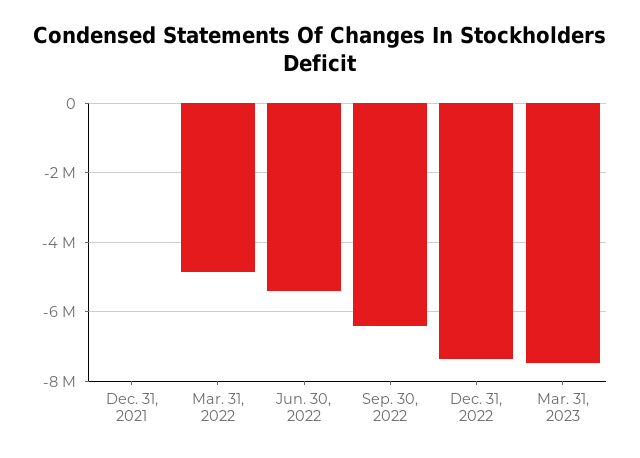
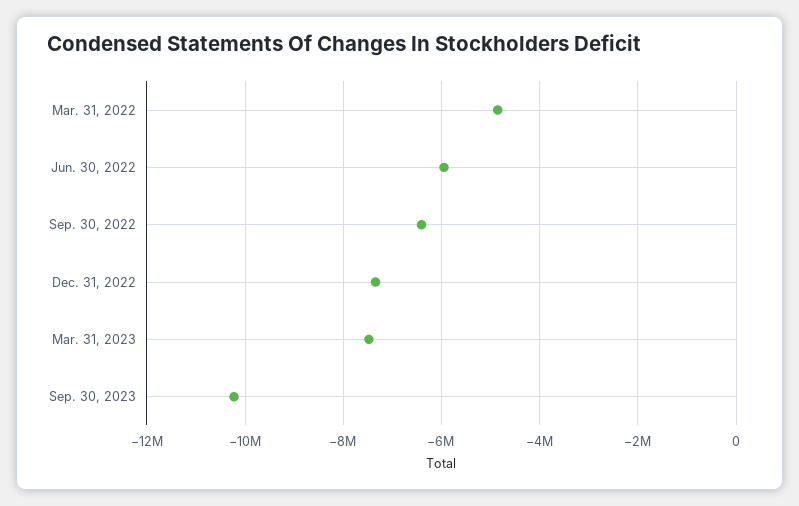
Dec. 31, 2021: 0 -> none
Jun. 30, 2022: -5400000 -> -6000000
Sep. 30, 2023: none -> -10200000

